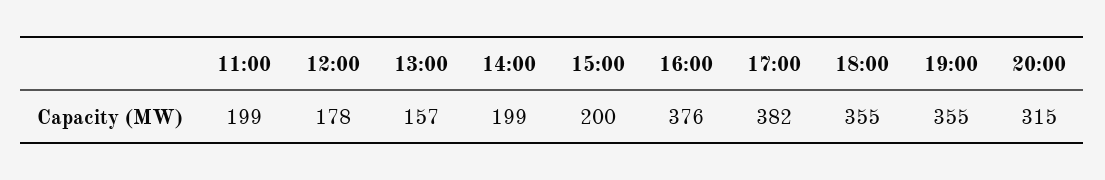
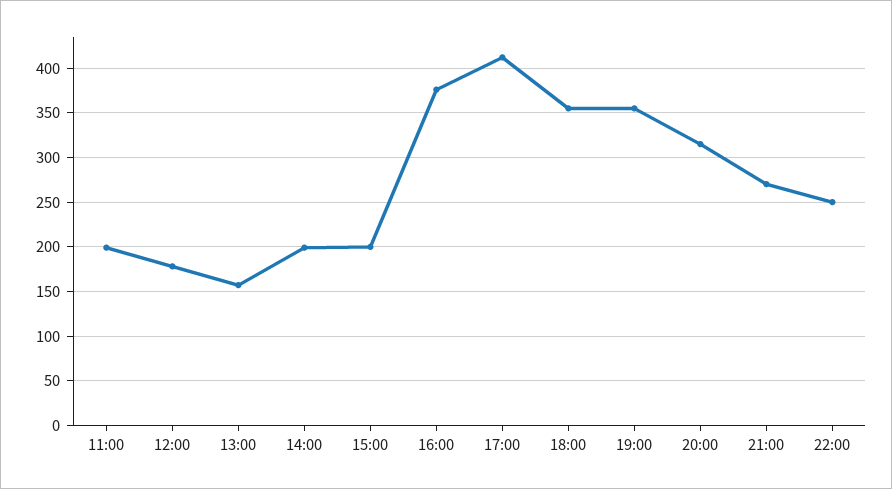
17:00: 382 -> 410
21:00: none -> 270
22:00: none -> 250

